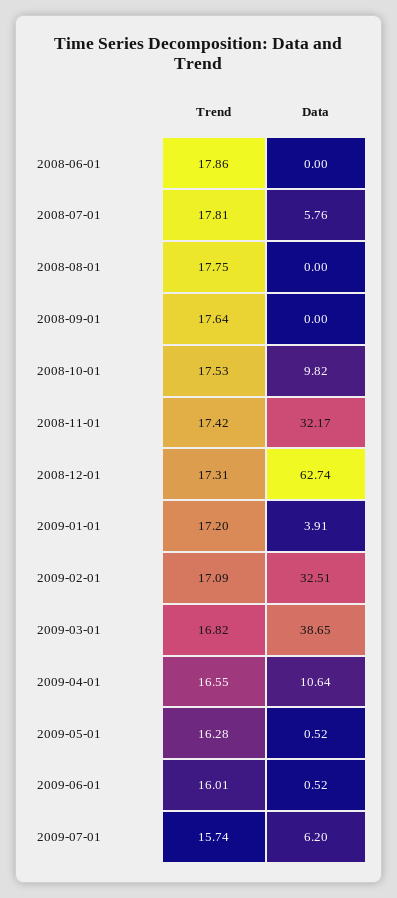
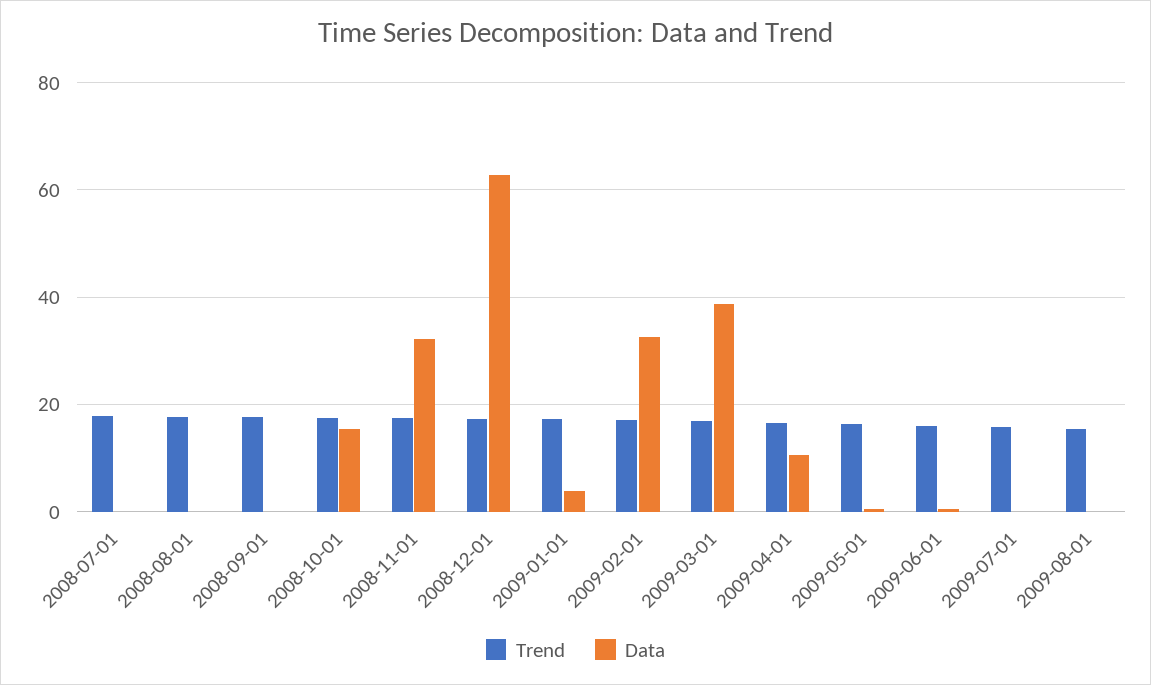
Trend, 2008-06-01: 17.86 -> none
Data, 2008-06-01: 0 -> none
Data, 2008-07-01: 5.76 -> 0
Data, 2008-10-01: 9.82 -> 16
Data, 2009-07-01: 6.2 -> 0
Trend, 2009-08-01: none -> 16
Data, 2009-08-01: none -> 0

